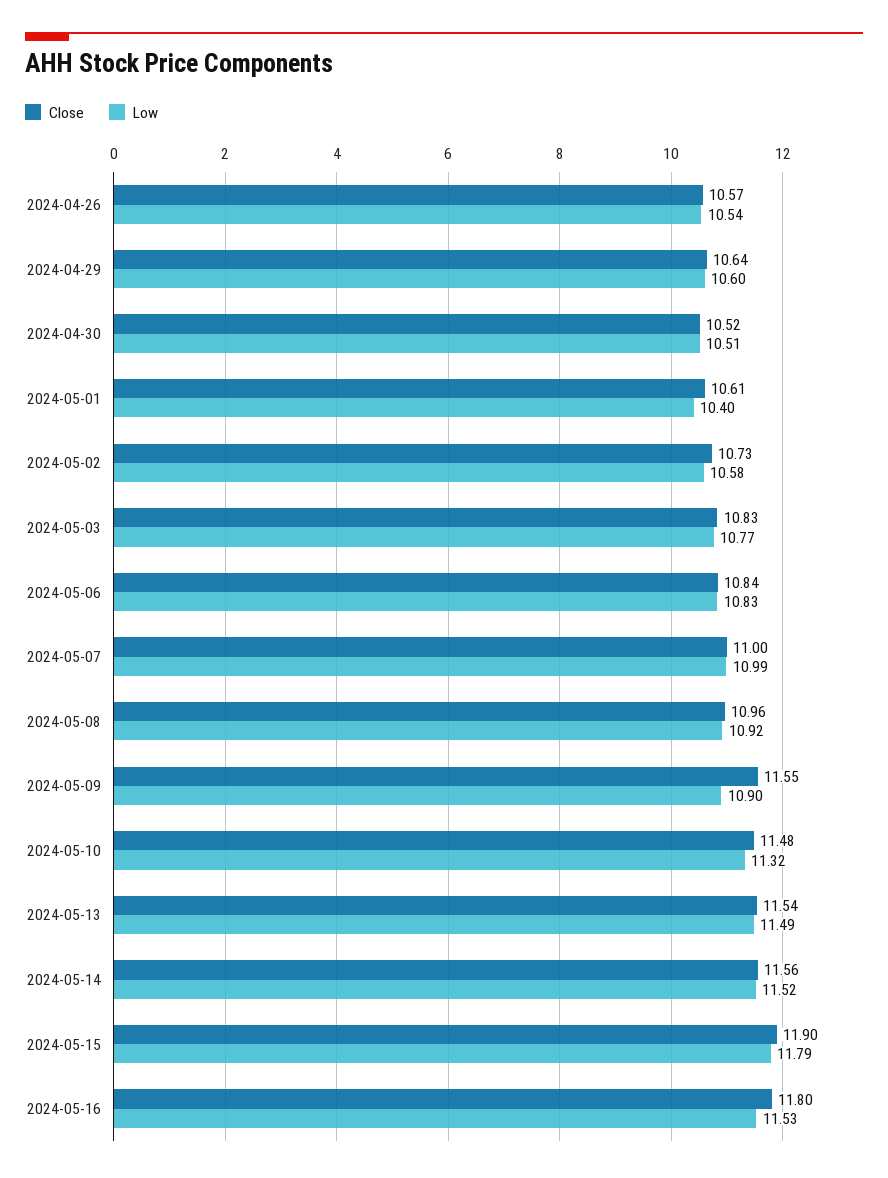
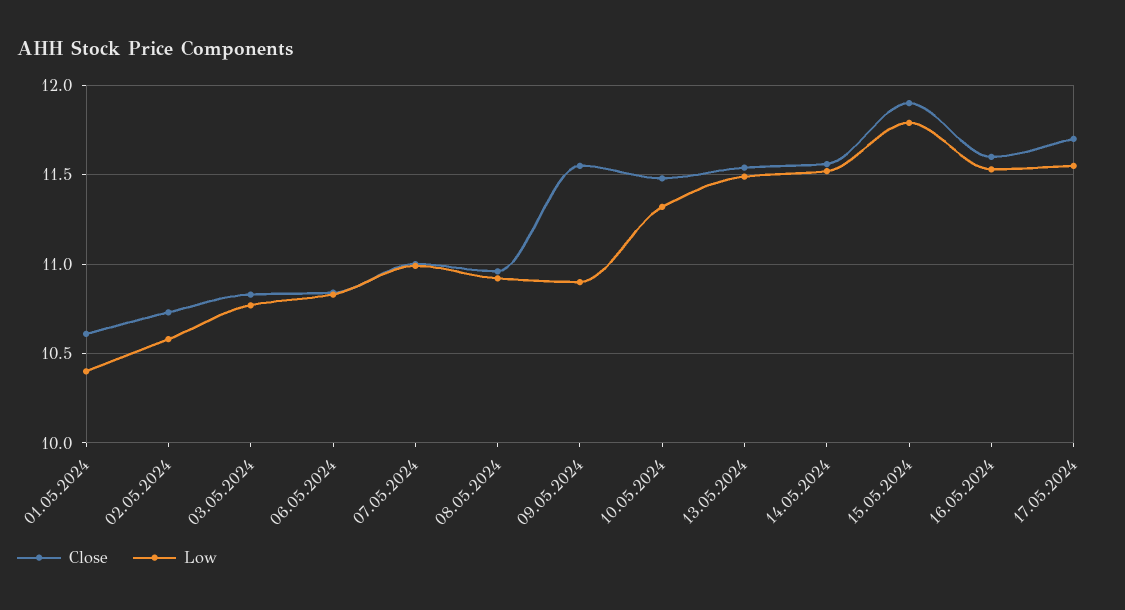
Close, 2024-04-26: 10.57 -> none
Low, 2024-04-26: 10.54 -> none
Close, 2024-04-29: 10.64 -> none
Low, 2024-04-29: 10.6 -> none
Close, 2024-04-30: 10.52 -> none
Low, 2024-04-30: 10.51 -> none
Close, 2024-05-16: 11.8 -> 11.6
Close, 17.05.2024: none -> 11.7
Low, 17.05.2024: none -> 11.55

